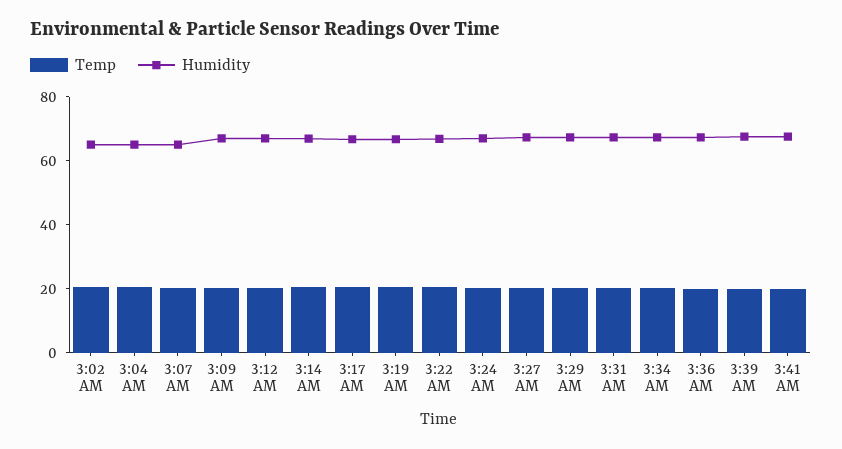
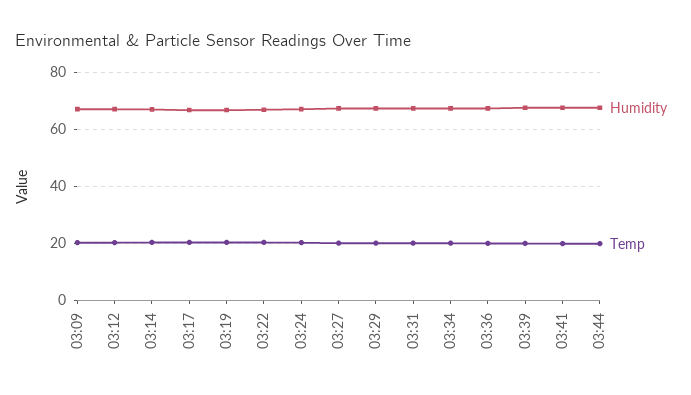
Temp, 3:02 AM: 20 -> none
Humidity, 3:02 AM: 65 -> none
Temp, 3:04 AM: 20 -> none
Humidity, 3:04 AM: 65 -> none
Temp, 3:07 AM: 20 -> none
Humidity, 3:07 AM: 65 -> none
Humidity, 03:44: none -> 67.5
Temp, 03:44: none -> 20

